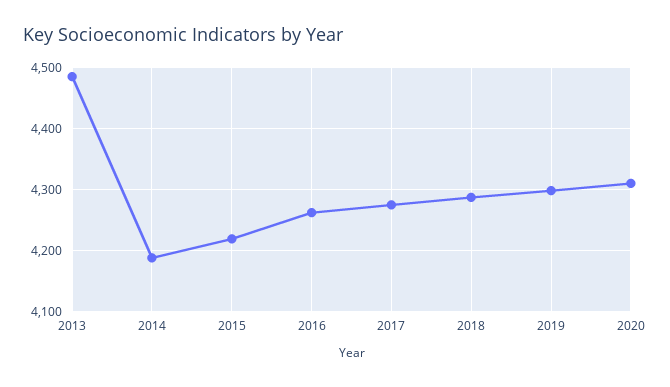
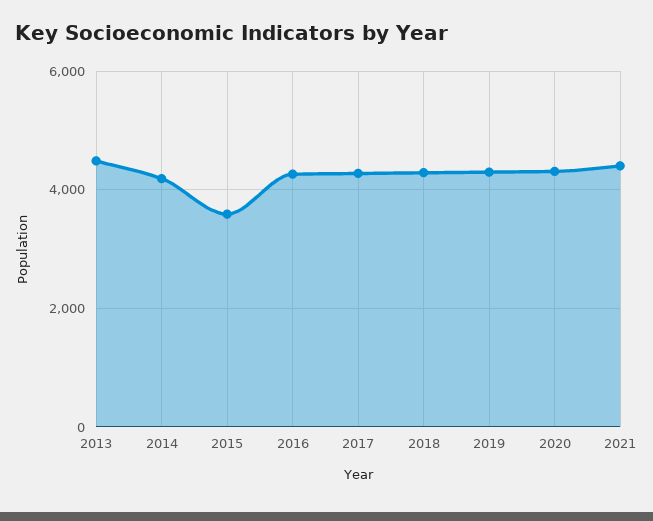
2015: 4220 -> 3600
2021: none -> 4400

